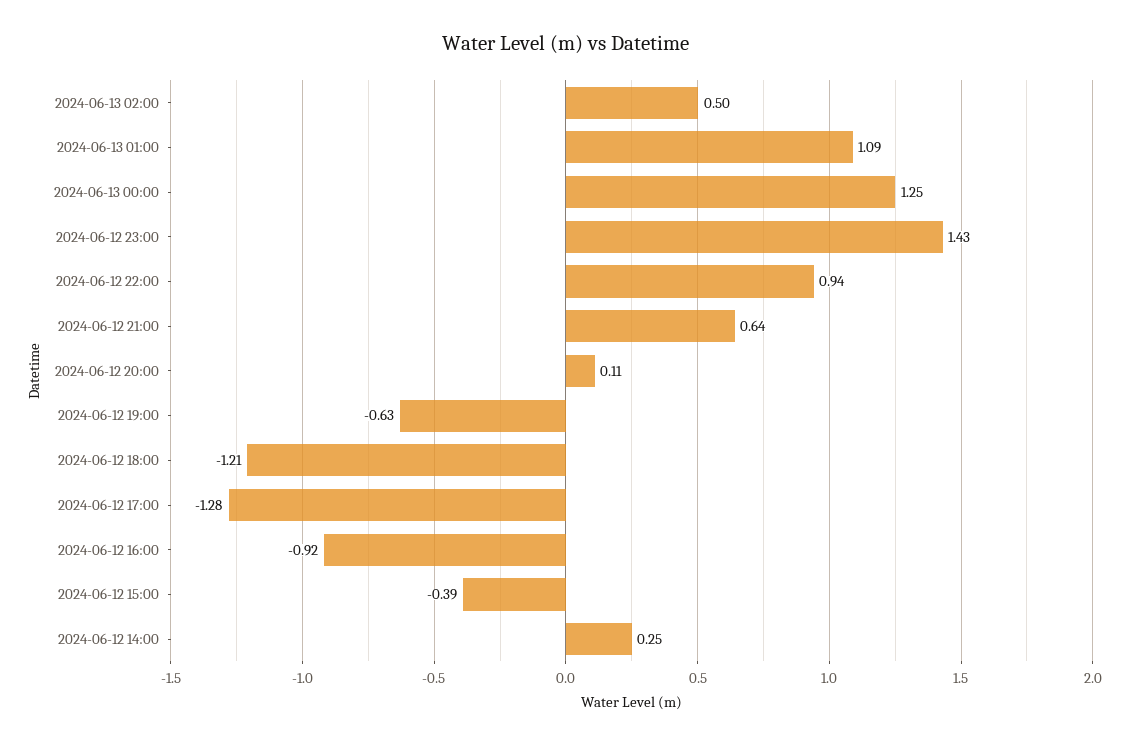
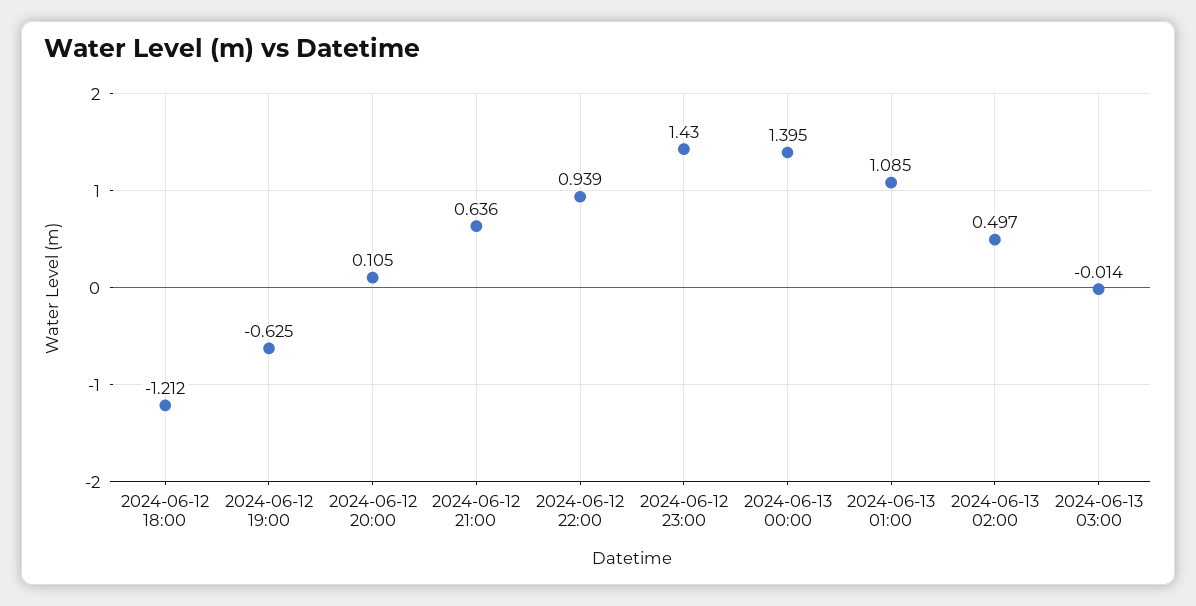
2024-06-13 00:00: 1.25 -> 1.395
2024-06-12 17:00: -1.28 -> none
2024-06-12 16:00: -0.92 -> none
2024-06-12 15:00: -0.39 -> none
2024-06-12 14:00: 0.25 -> none
2024-06-13 03:00: none -> -0.014

